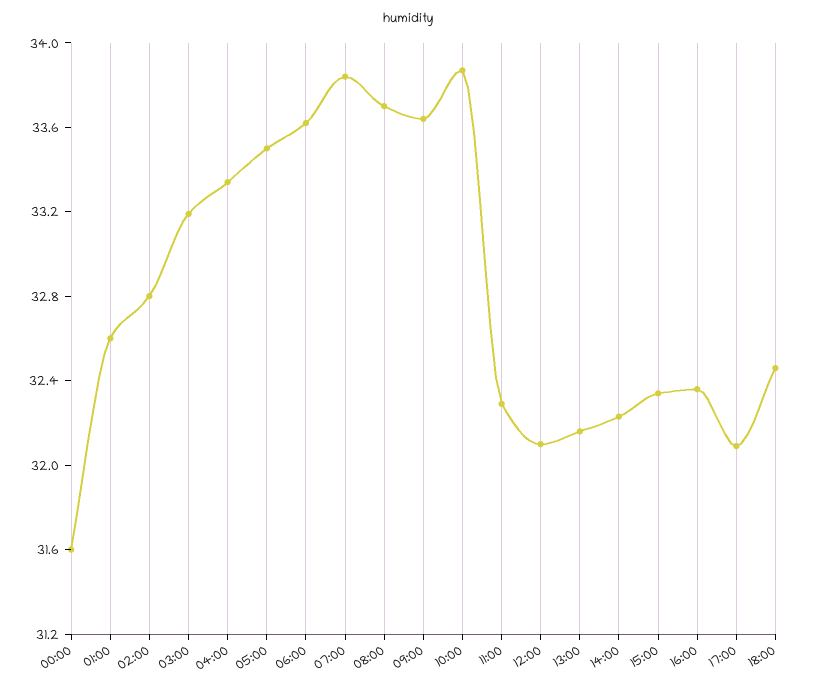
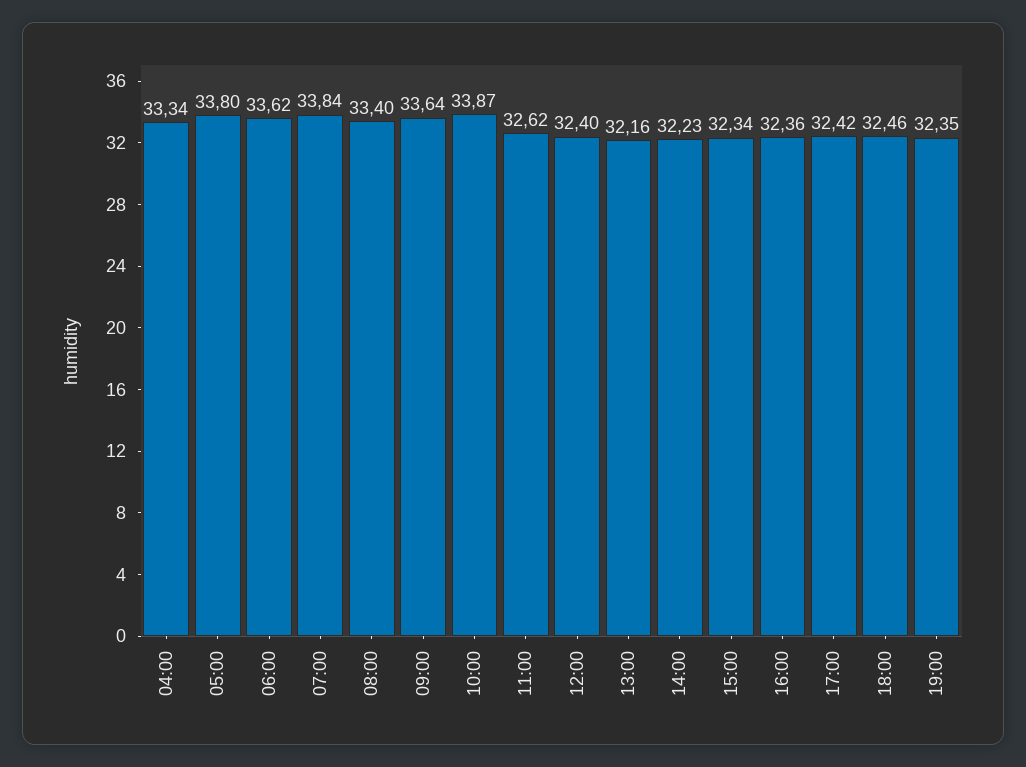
00:00: 31.6 -> none
01:00: 32.6 -> none
02:00: 32.8 -> none
03:00: 33.2 -> none
05:00: 33.5 -> 33.8
08:00: 33.7 -> 33.4
11:00: 32.3 -> 32.62
12:00: 32.1 -> 32.4
17:00: 32.1 -> 32.42
19:00: none -> 32.35

